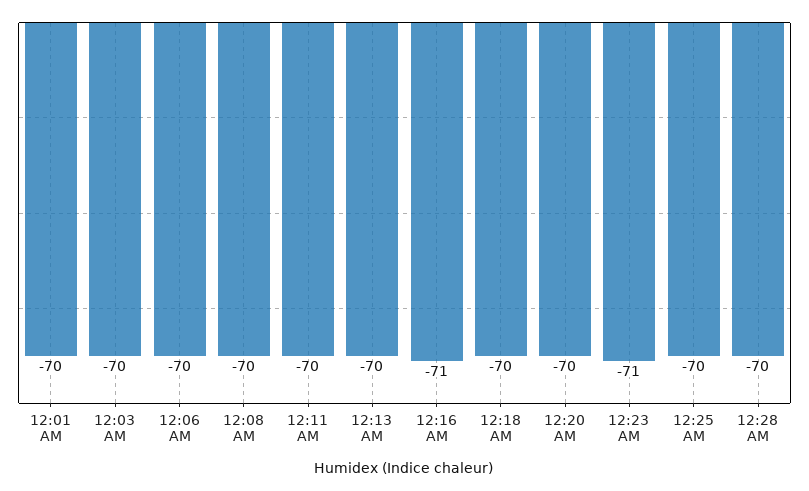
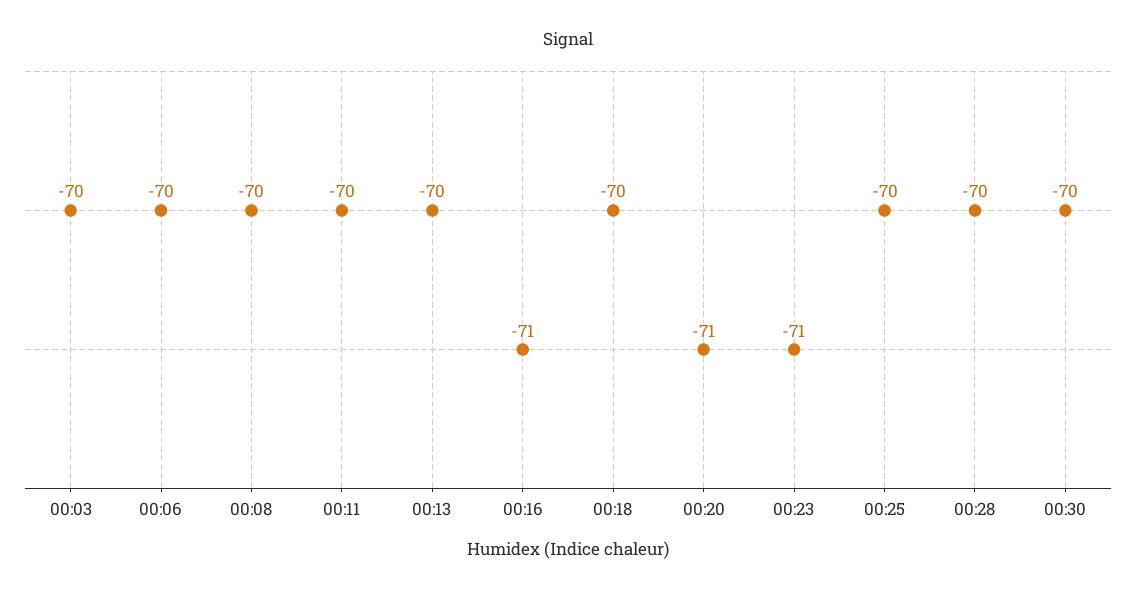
12:01 AM: -70 -> none
12:20 AM: -70 -> -71
00:30: none -> -70

